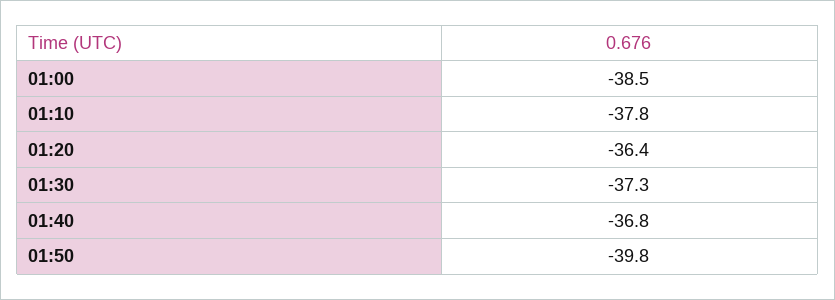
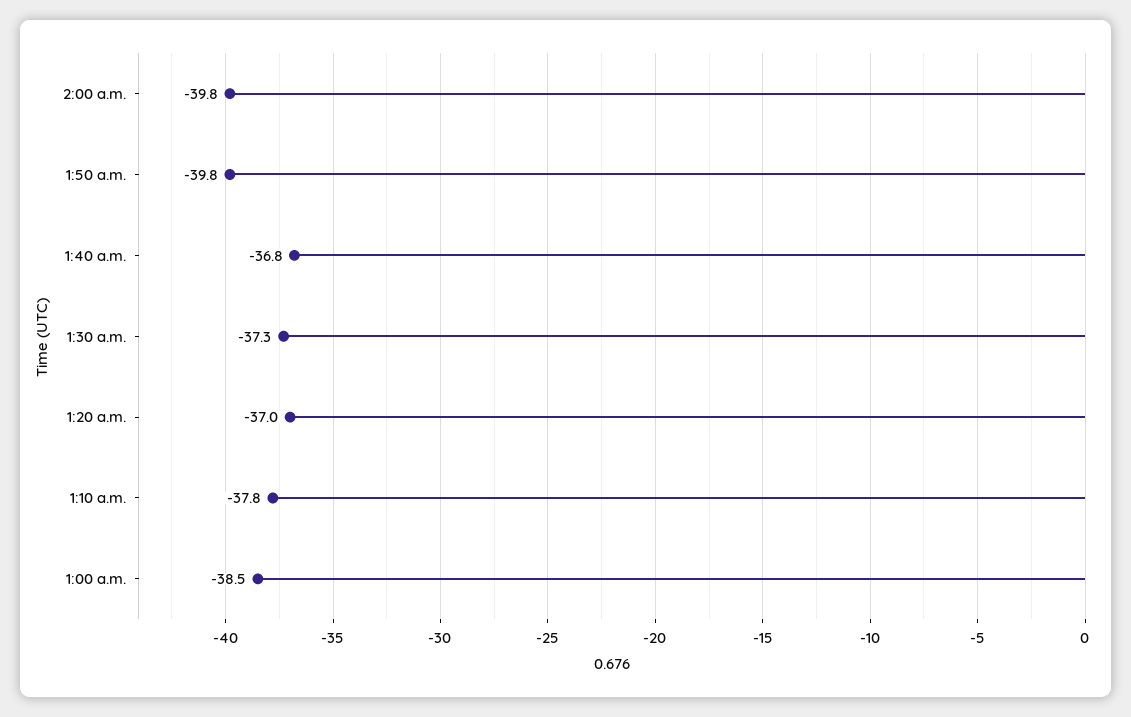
01:20: -36.4 -> -37
2:00 a.m.: none -> -39.8

